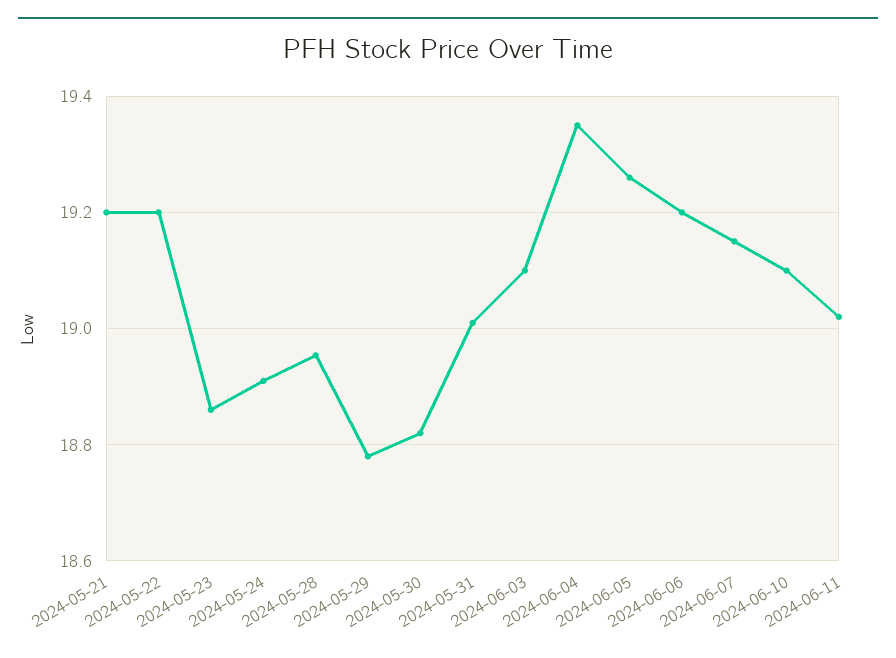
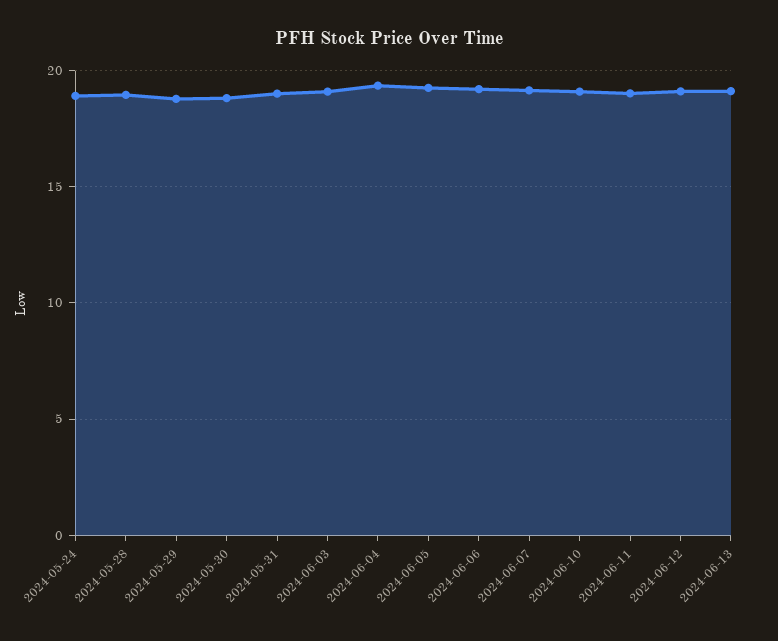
2024-05-21: 19.2 -> none
2024-05-22: 19.2 -> none
2024-05-23: 18.86 -> none
2024-06-12: none -> 19
2024-06-13: none -> 19

